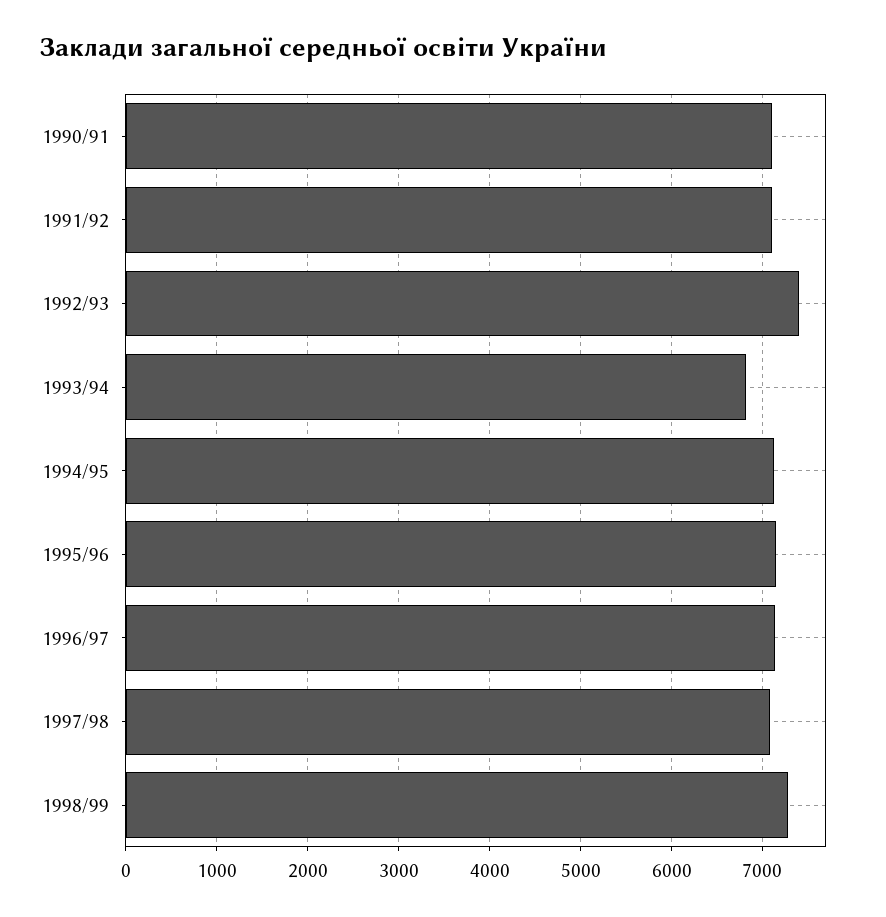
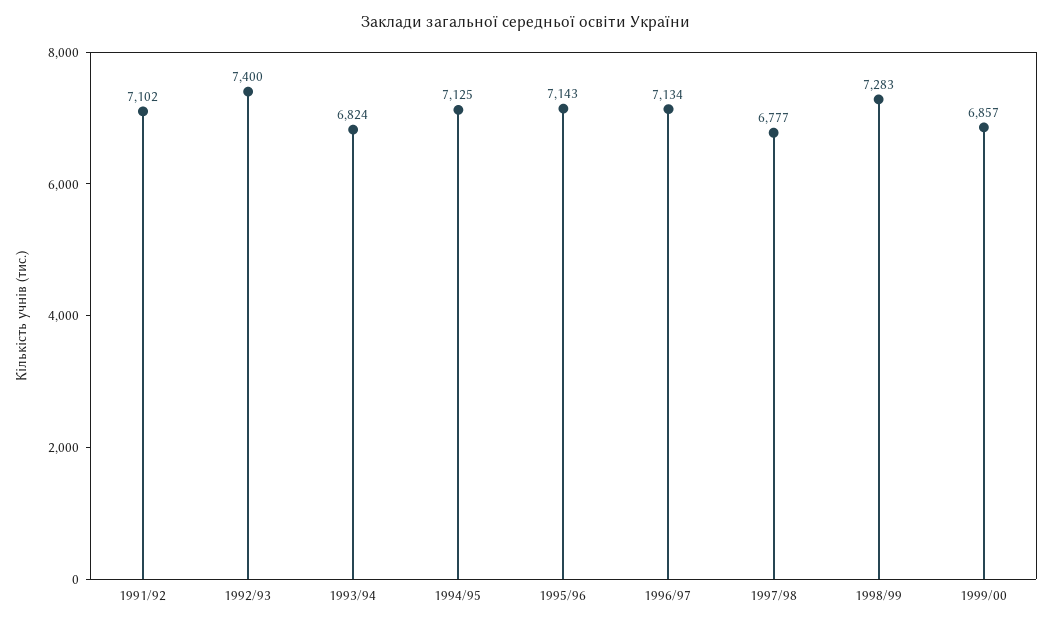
1990/91: 7100 -> none
1997/98: 7100 -> 6777
1999/00: none -> 6857

